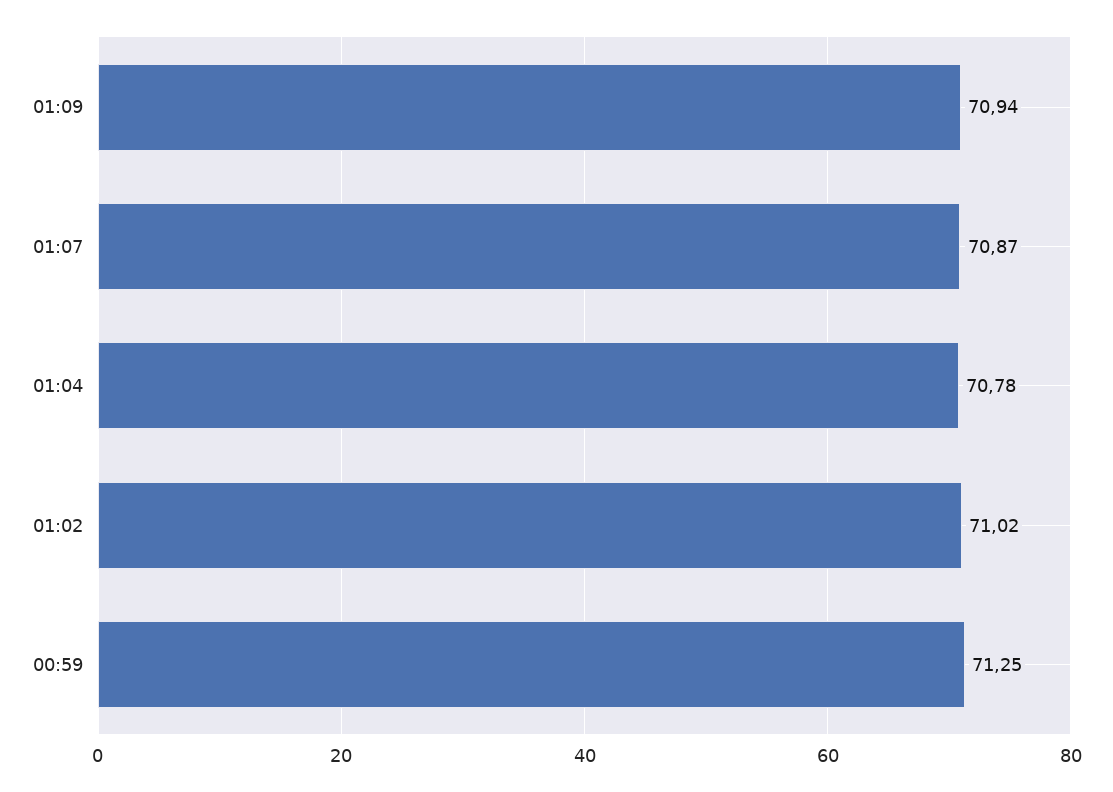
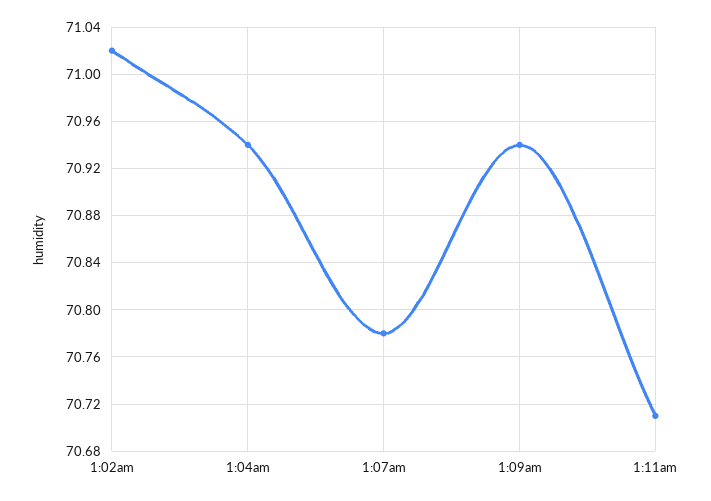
01:07: 70.87 -> 70.78
01:04: 70.78 -> 70.94
00:59: 71.25 -> none
1:11am: none -> 70.71

